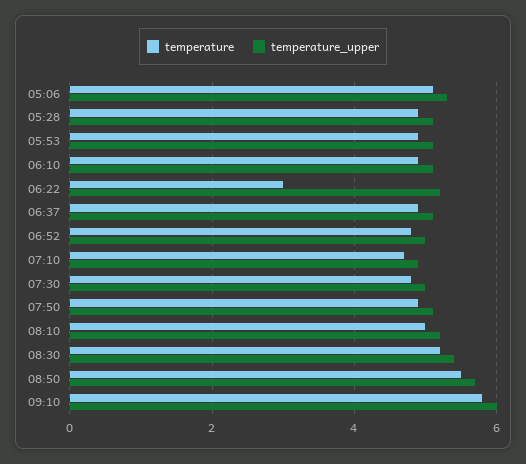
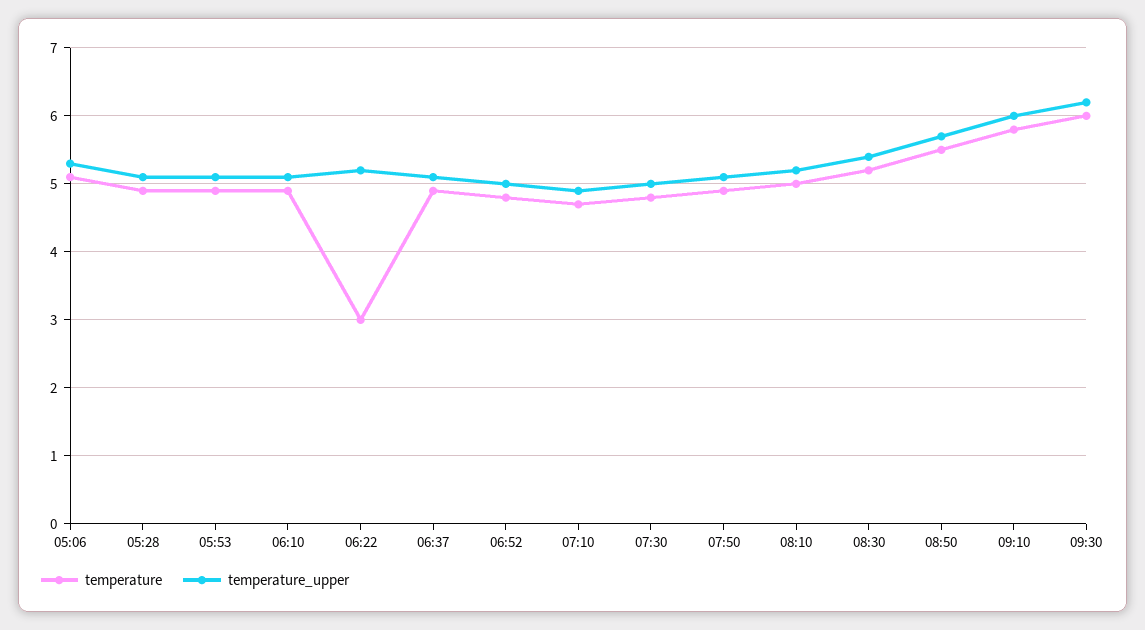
temperature, 09:30: none -> 6
temperature_upper, 09:30: none -> 6.2

